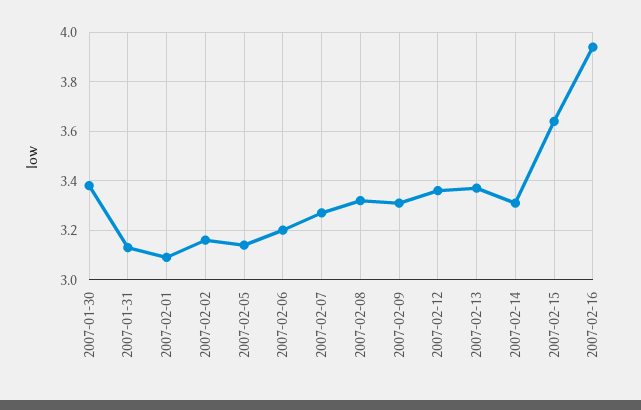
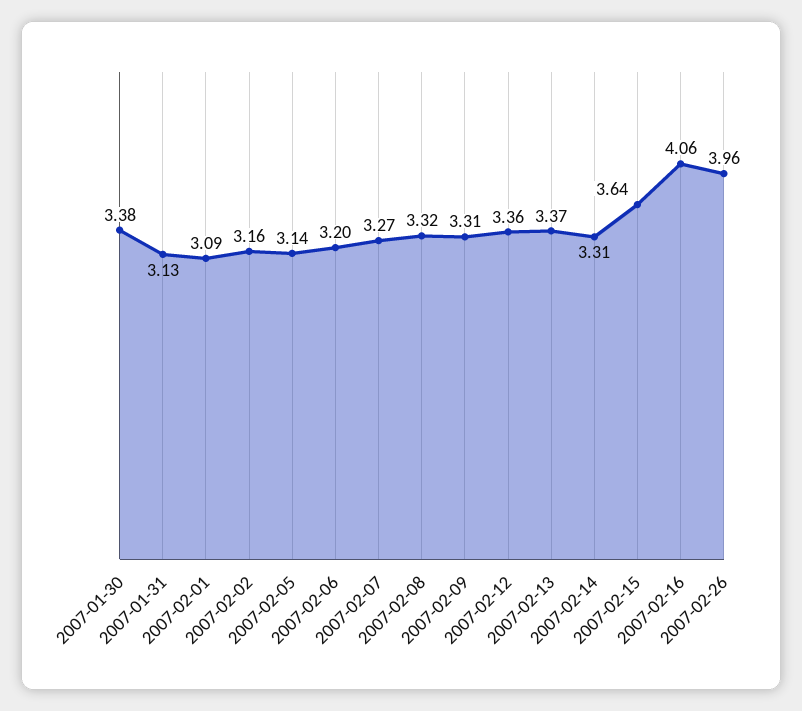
2007-02-16: 3.95 -> 4.06
2007-02-26: none -> 3.96

